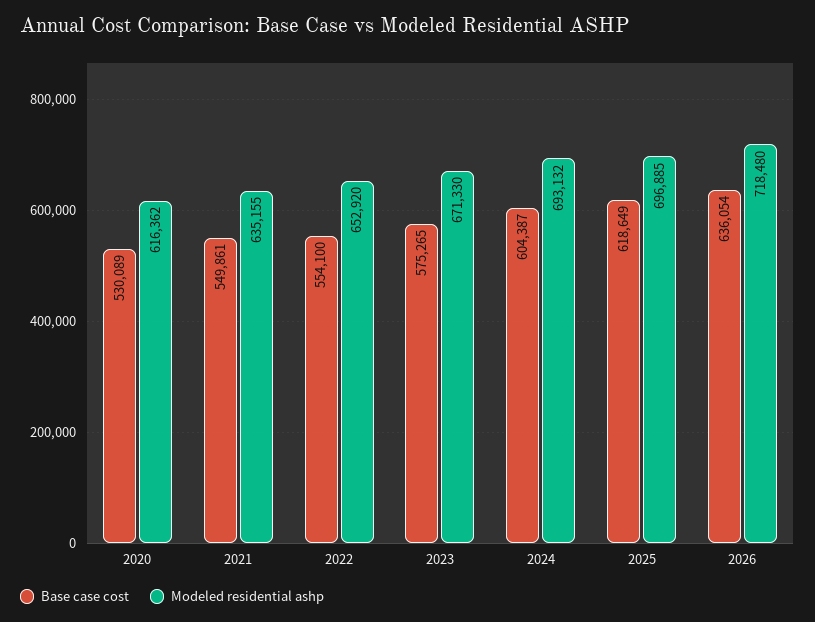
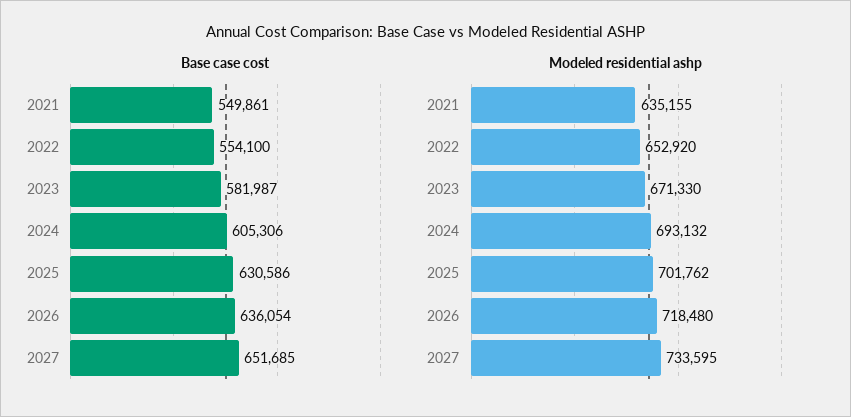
Base case cost, 2020: 530089 -> none
Modeled residential ashp, 2020: 616362 -> none
Base case cost, 2023: 575265 -> 581987
Base case cost, 2024: 604387 -> 605306
Base case cost, 2025: 618649 -> 630586
Modeled residential ashp, 2025: 696885 -> 701762
Base case cost, 2027: none -> 651685
Modeled residential ashp, 2027: none -> 733595

